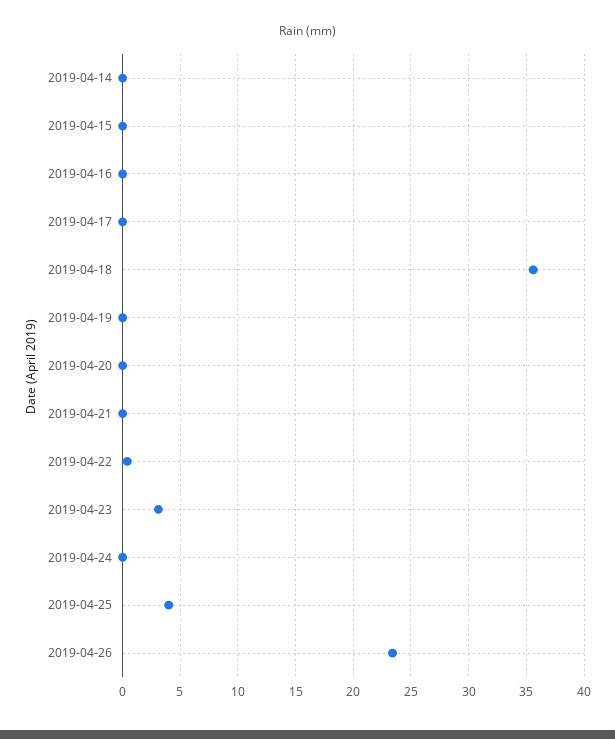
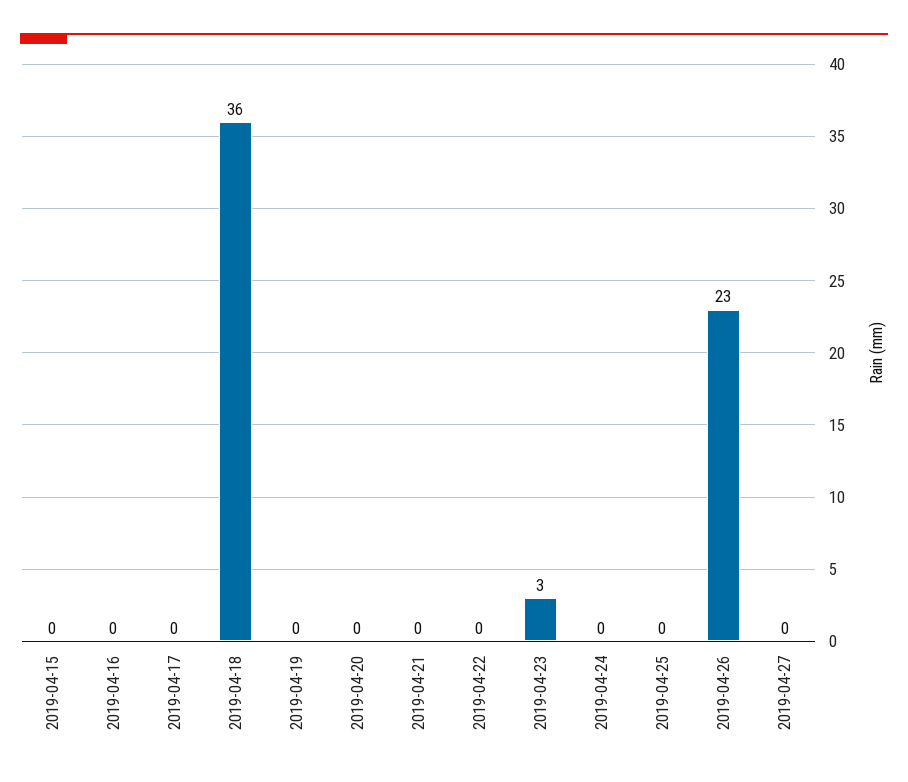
2019-04-14: 0 -> none
2019-04-25: 4 -> 0
2019-04-27: none -> 0

